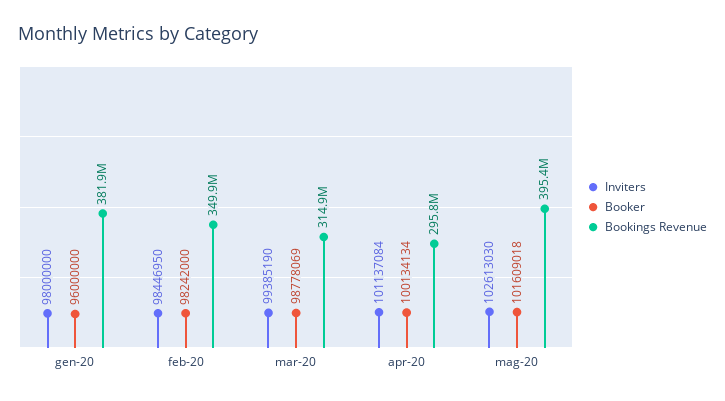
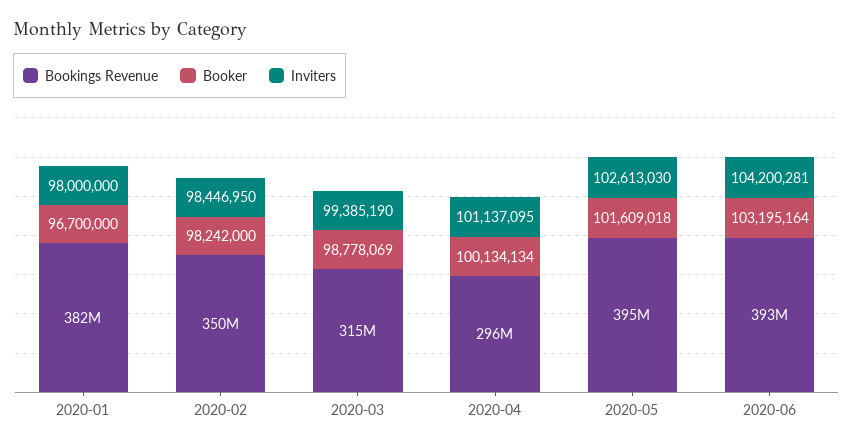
Booker, gen-20: 96000000 -> 96700000
Inviters, apr-20: 101137084 -> 101137095
Bookings Revenue, 2020-06: none -> 393000000
Booker, 2020-06: none -> 103195164
Inviters, 2020-06: none -> 104200281

